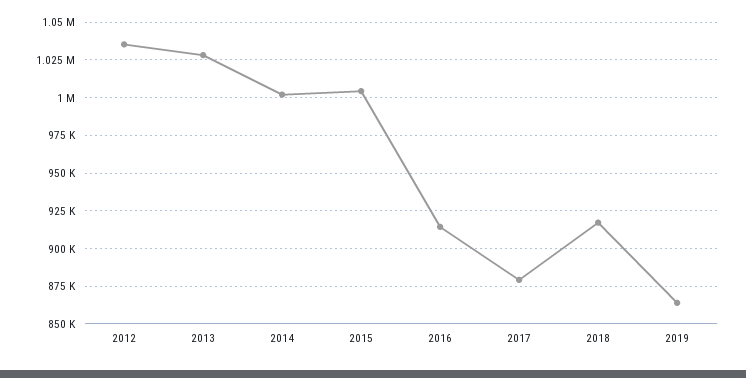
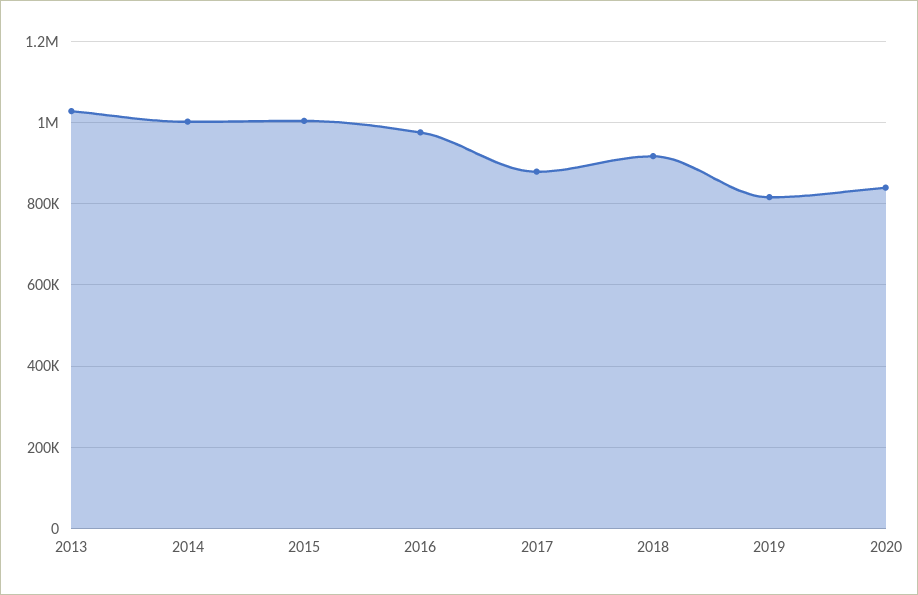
2012: 1035000 -> none
2016: 915000 -> 980000
2019: 865000 -> 820000
2020: none -> 840000

